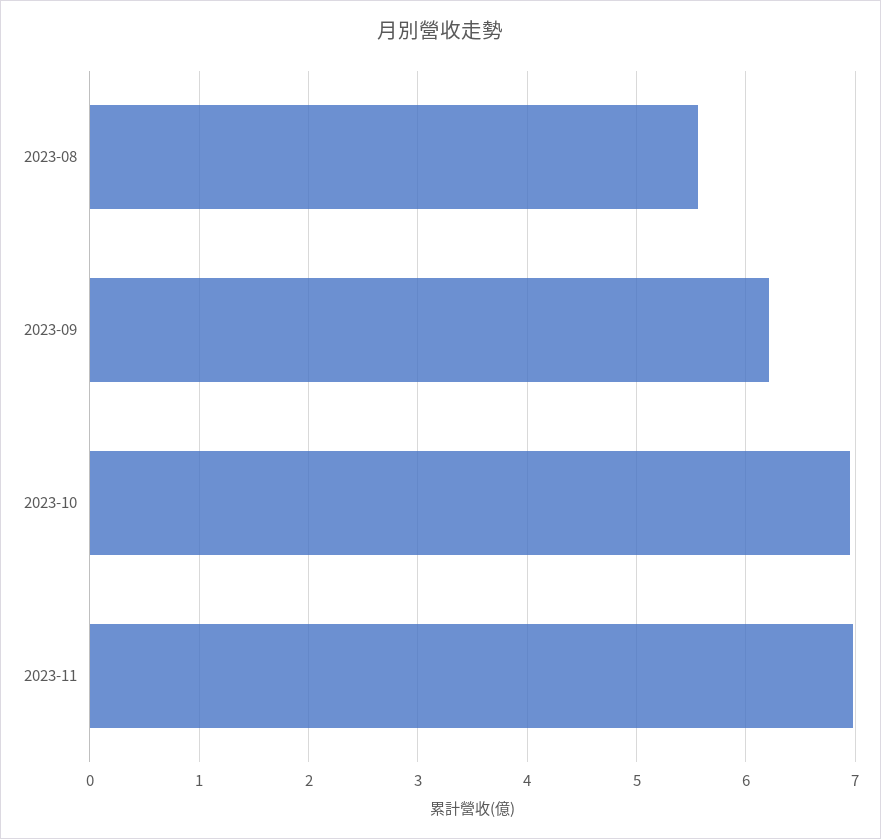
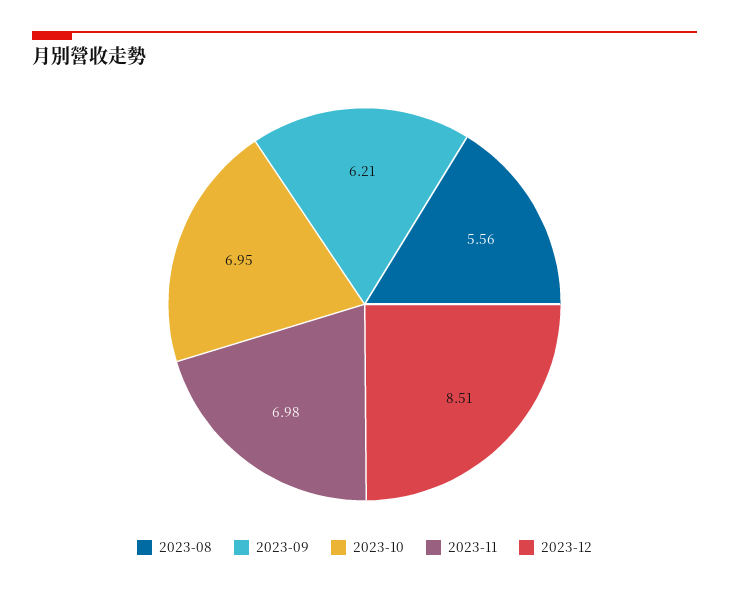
2023-12: none -> 8.51

